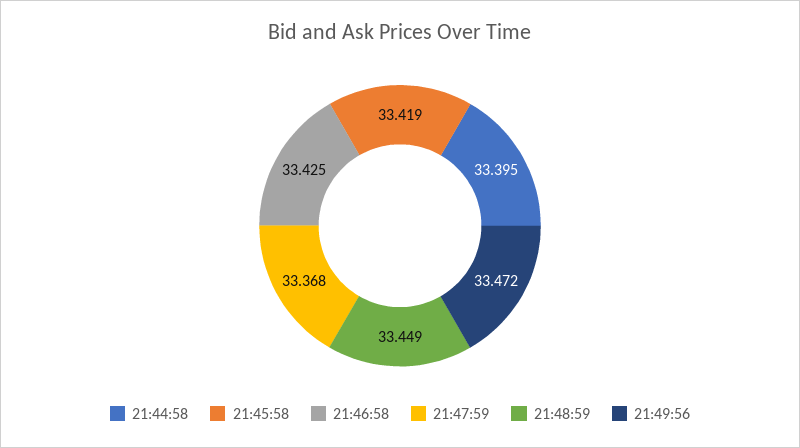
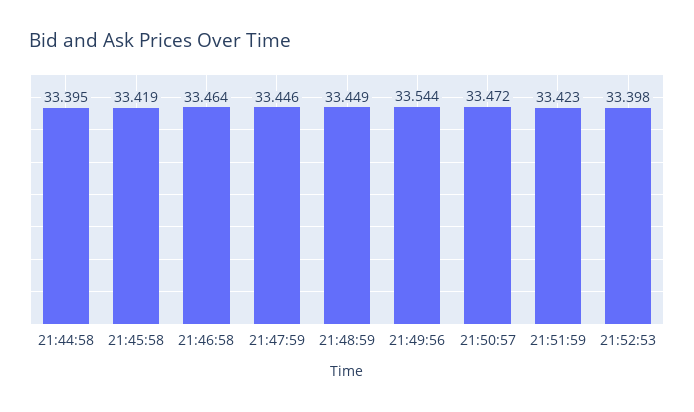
21:46:58: 33.425 -> 33.464
21:47:59: 33.368 -> 33.446
21:49:56: 33.472 -> 33.544
21:50:57: none -> 33.472
21:51:59: none -> 33.423
21:52:53: none -> 33.398

